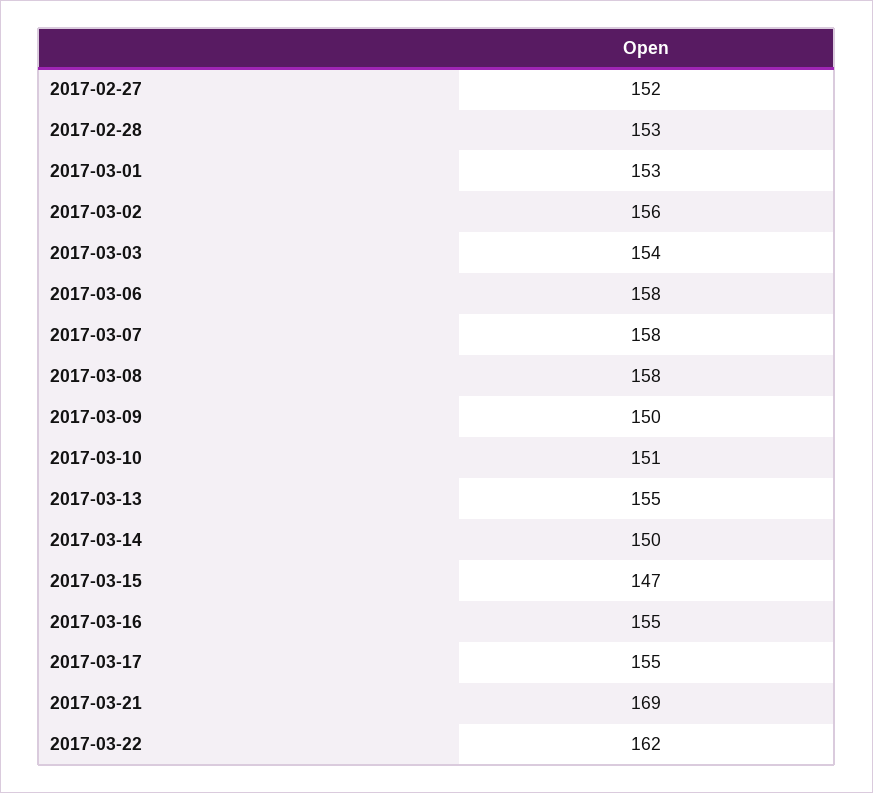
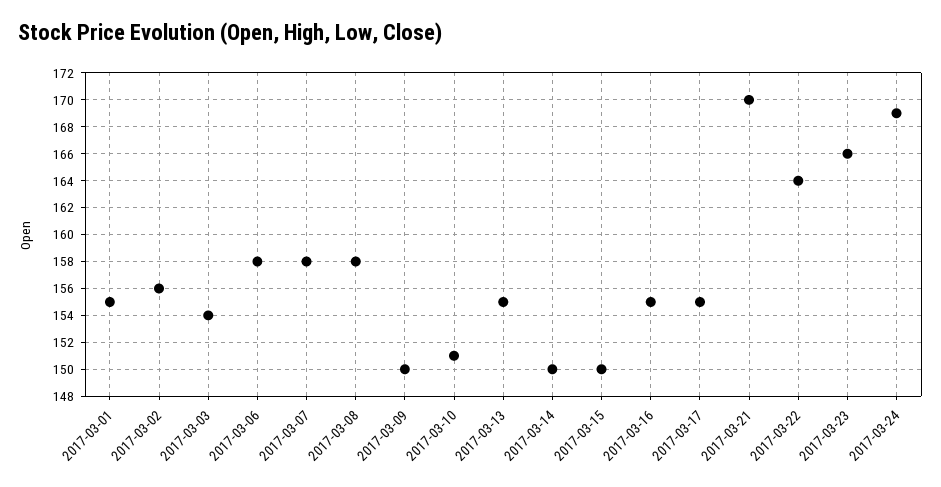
2017-02-27: 152 -> none
2017-02-28: 153 -> none
2017-03-01: 153 -> 155
2017-03-15: 147 -> 150
2017-03-21: 169 -> 170
2017-03-22: 162 -> 164
2017-03-23: none -> 166
2017-03-24: none -> 169

